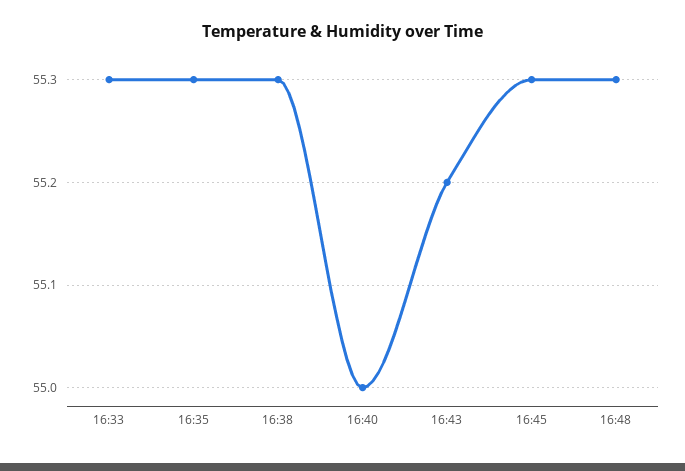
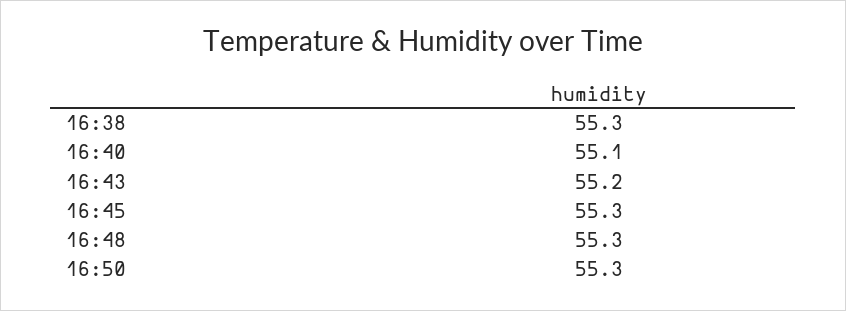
16:33: 55.3 -> none
16:35: 55.3 -> none
16:40: 55 -> 55.1
16:50: none -> 55.3

